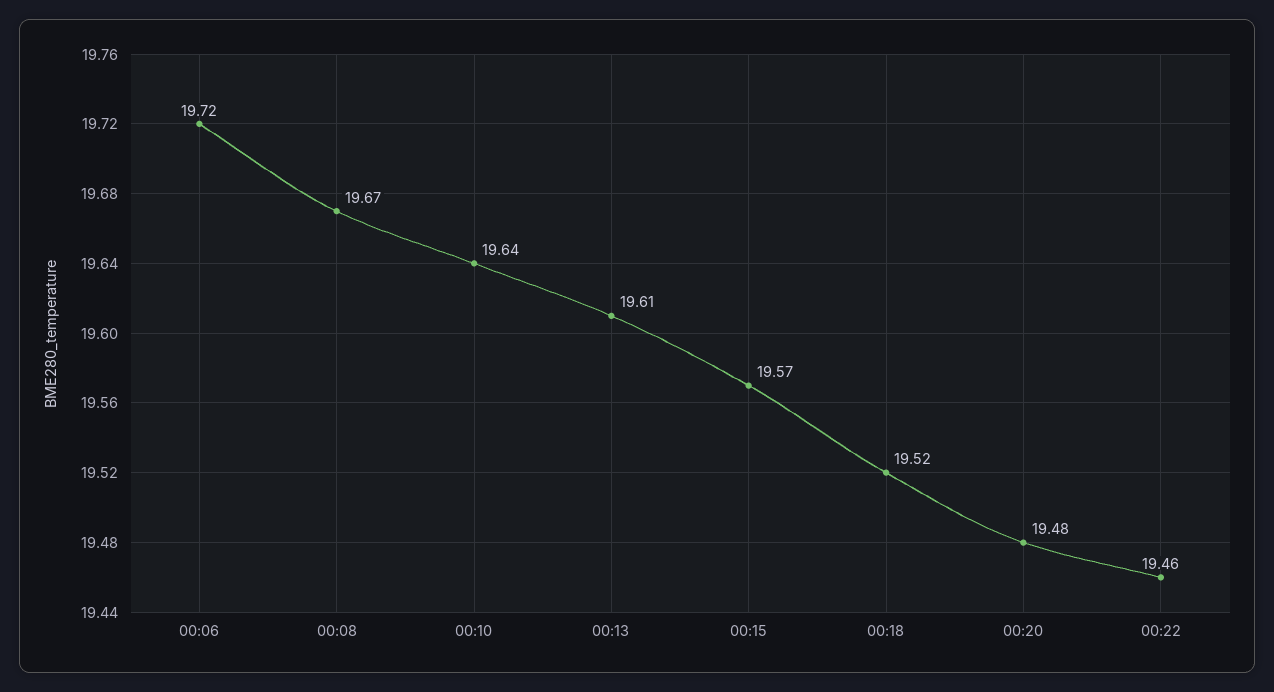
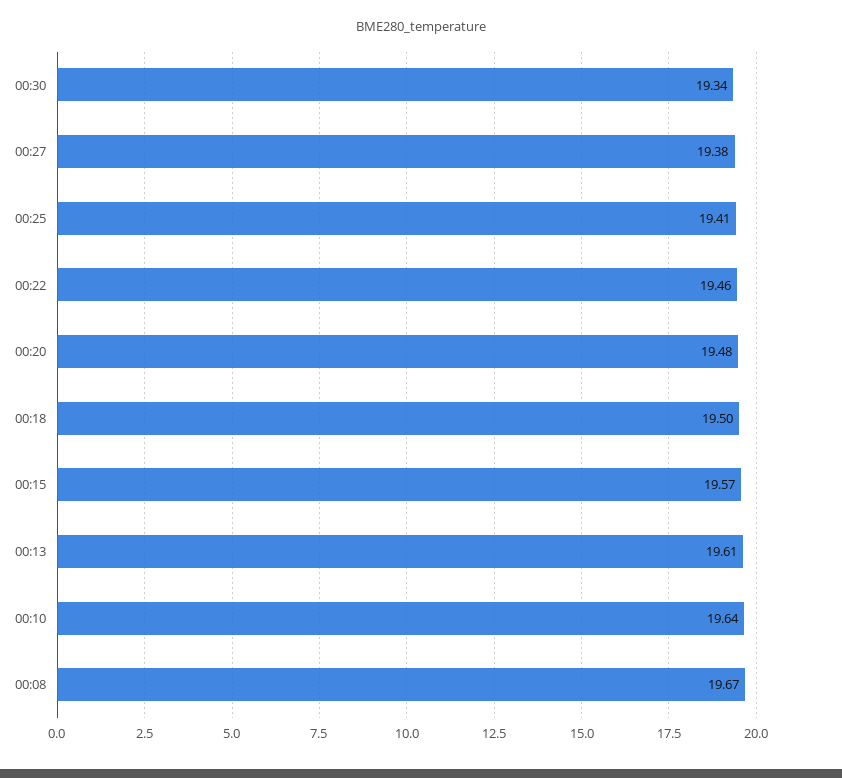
00:06: 19.72 -> none
00:18: 19.52 -> 19.5
00:30: none -> 19.34
00:27: none -> 19.38
00:25: none -> 19.41

